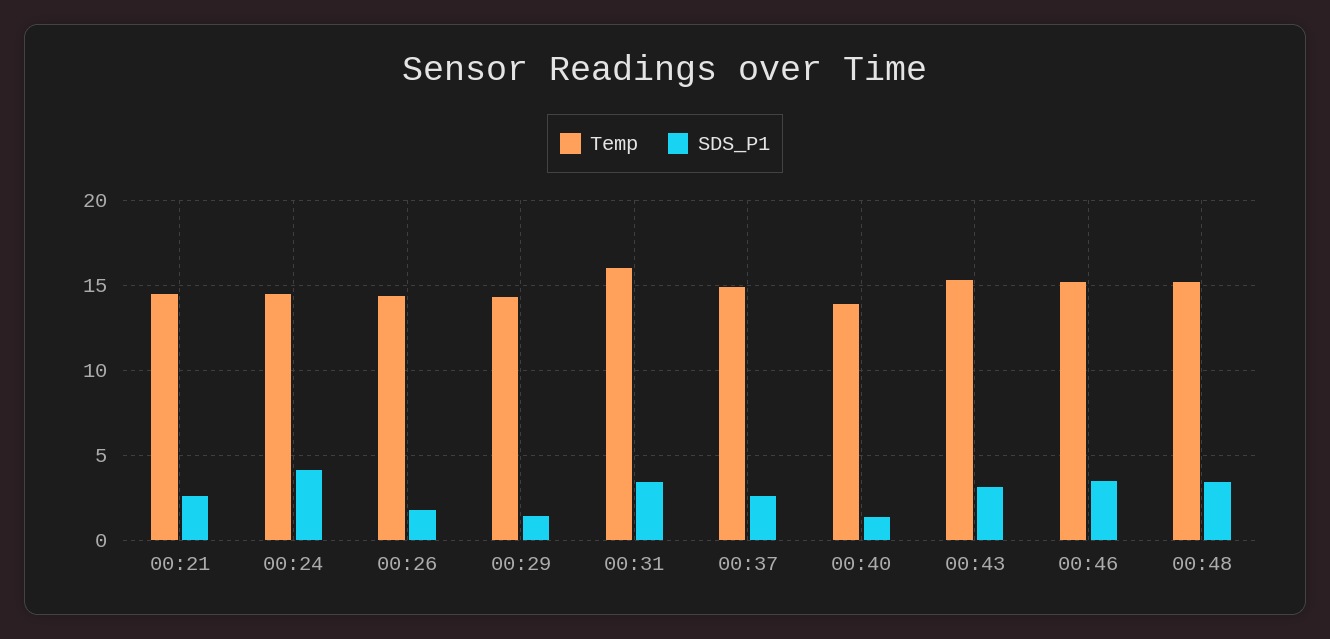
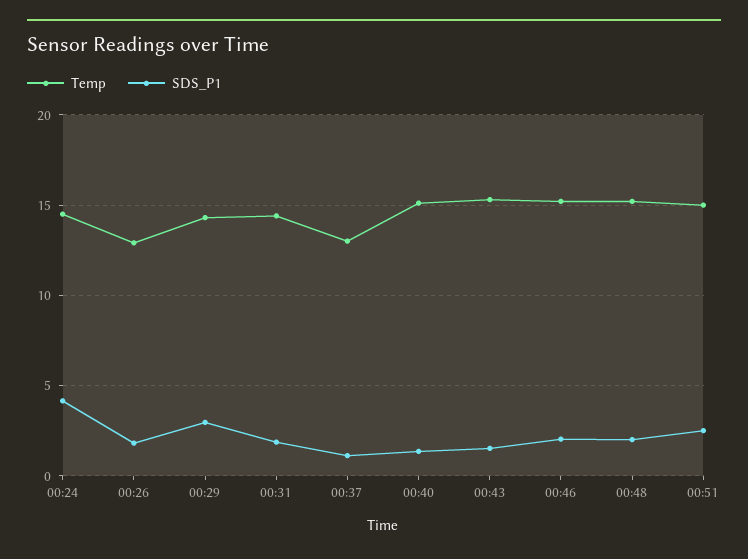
Temp, 00:21: 14.5 -> none
SDS_P1, 00:21: 2.5 -> none
Temp, 00:26: 14.5 -> 13
SDS_P1, 00:29: 1.5 -> 3
Temp, 00:31: 16 -> 14.5
SDS_P1, 00:31: 3.5 -> 2
Temp, 00:37: 15 -> 13
SDS_P1, 00:37: 2.5 -> 1
Temp, 00:40: 14 -> 15
SDS_P1, 00:43: 3 -> 1.5
SDS_P1, 00:46: 3.5 -> 2
SDS_P1, 00:48: 3.5 -> 2
Temp, 00:51: none -> 15
SDS_P1, 00:51: none -> 2.5

